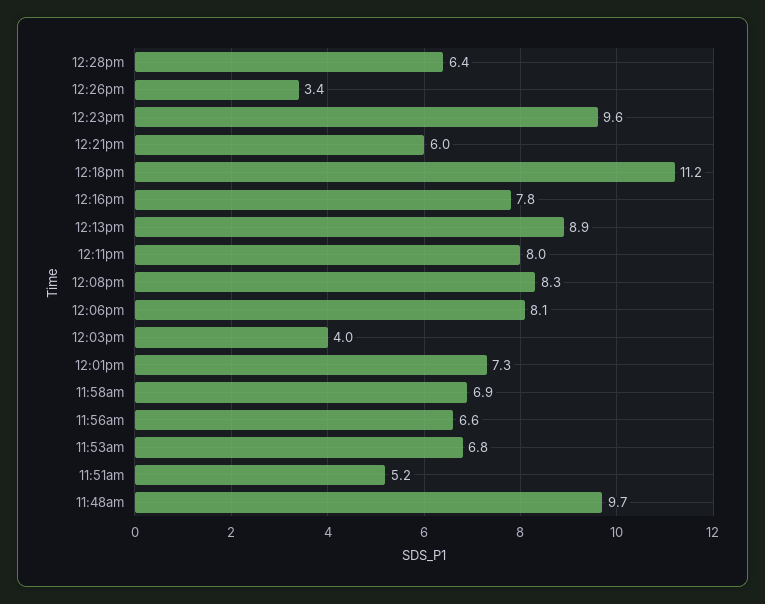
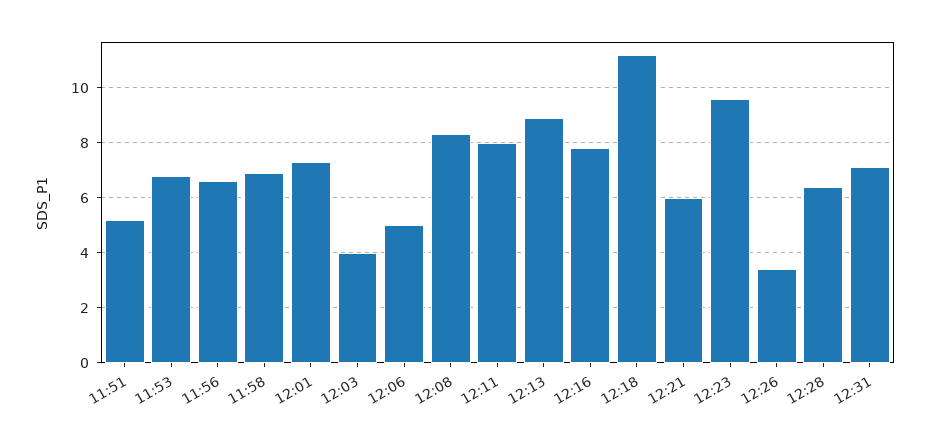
12:06pm: 8.1 -> 5
11:48am: 9.7 -> none
12:31: none -> 7

